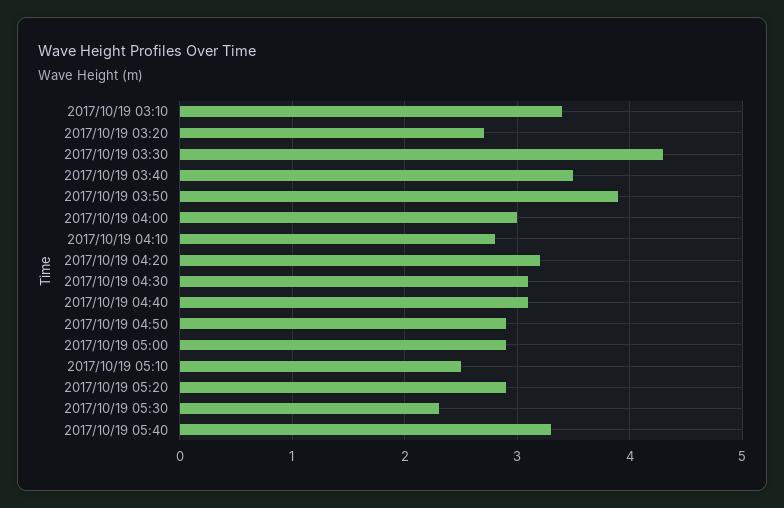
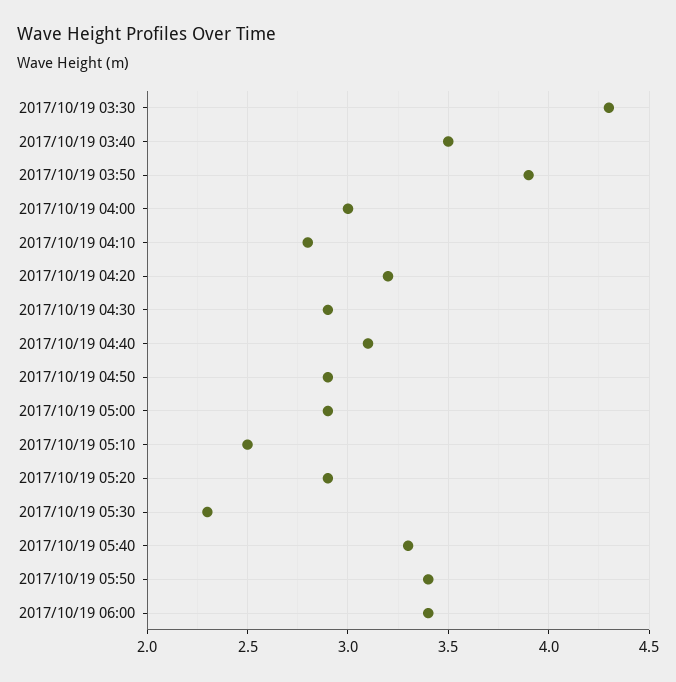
2017/10/19 03:10: 3.4 -> none
2017/10/19 03:20: 2.7 -> none
2017/10/19 04:30: 3.1 -> 2.9
2017/10/19 05:50: none -> 3.4
2017/10/19 06:00: none -> 3.4

